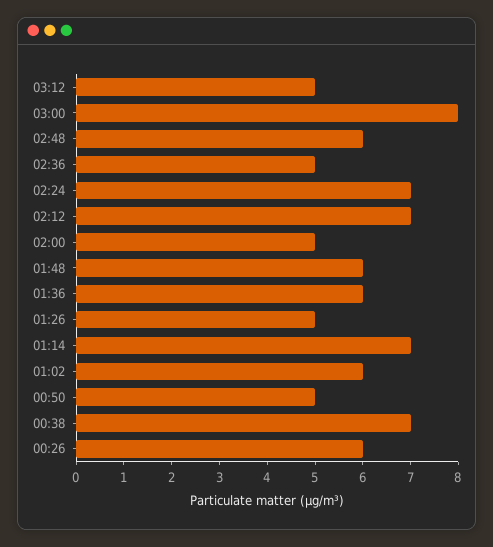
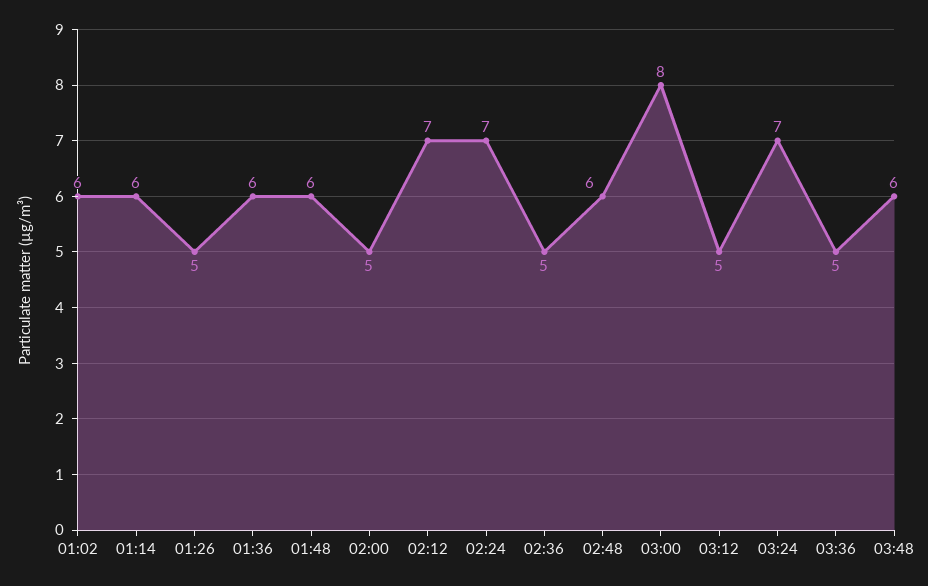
01:14: 7 -> 6
00:50: 5 -> none
00:38: 7 -> none
00:26: 6 -> none
03:24: none -> 7
03:36: none -> 5
03:48: none -> 6

